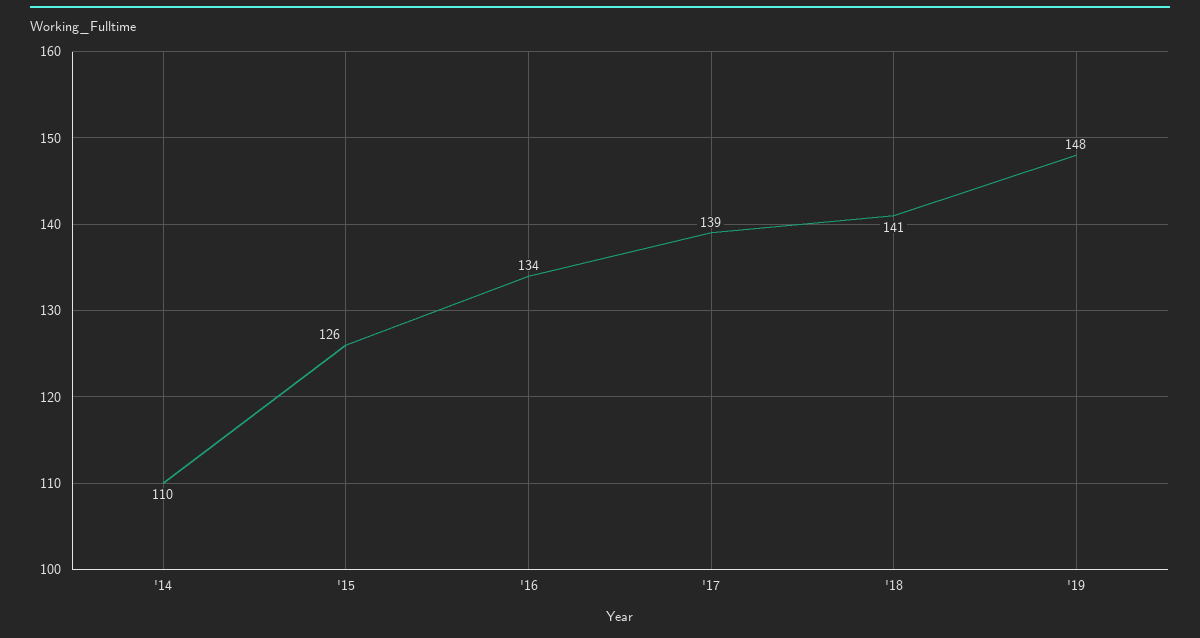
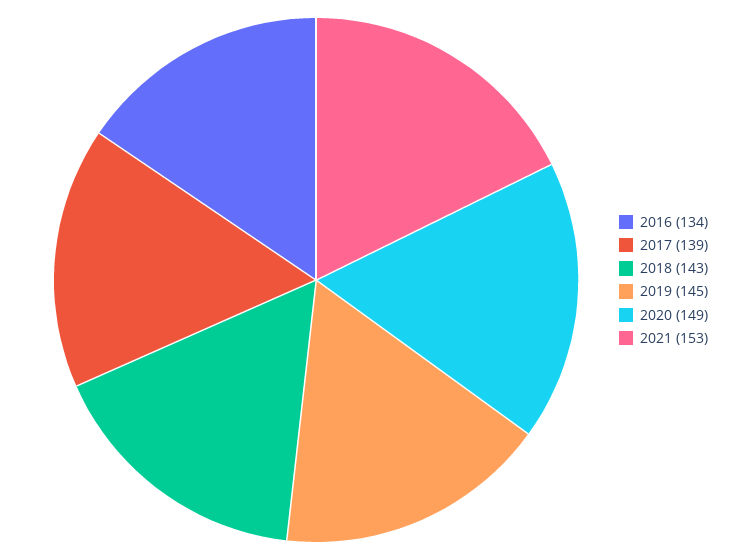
'14: 110 -> none
'15: 126 -> none
'18: 141 -> 143
'19: 148 -> 145
2020: none -> 149
2021: none -> 153

